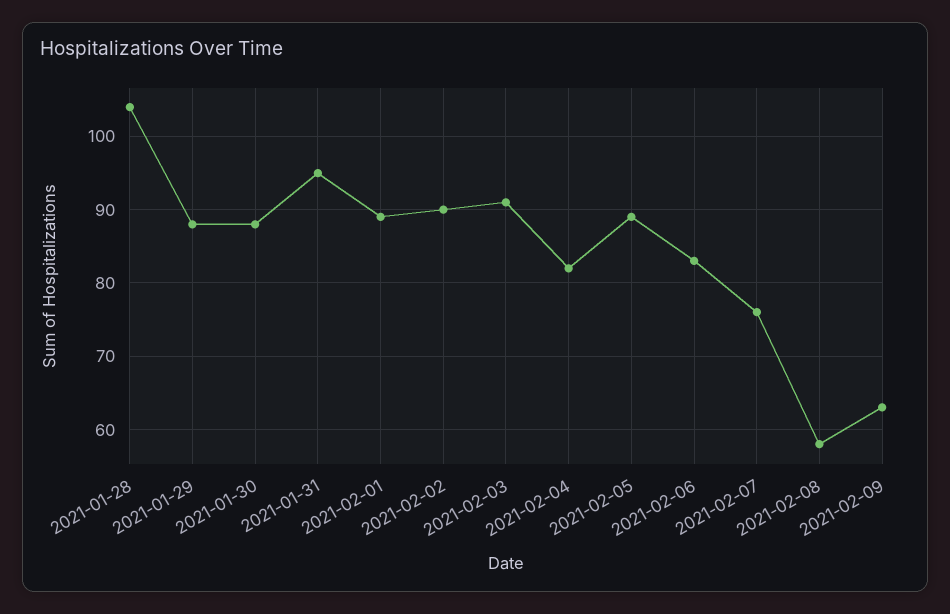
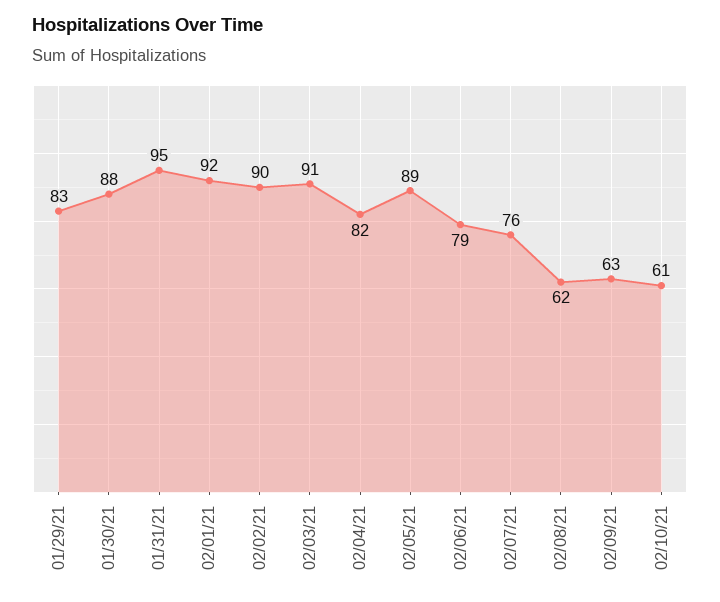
2021-01-28: 104 -> none
2021-01-29: 88 -> 83
2021-02-01: 89 -> 92
2021-02-06: 83 -> 79
2021-02-08: 58 -> 62
02/10/21: none -> 61

